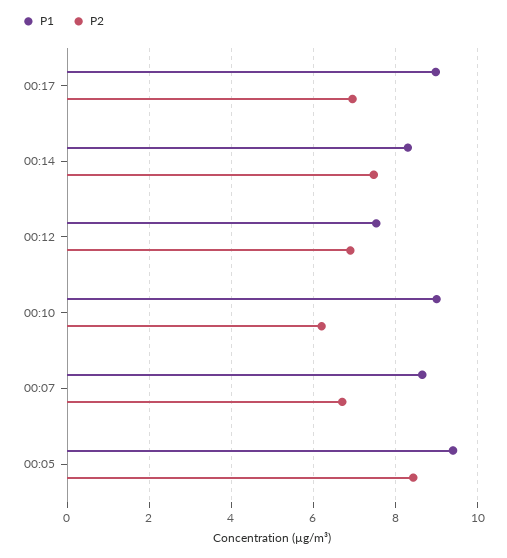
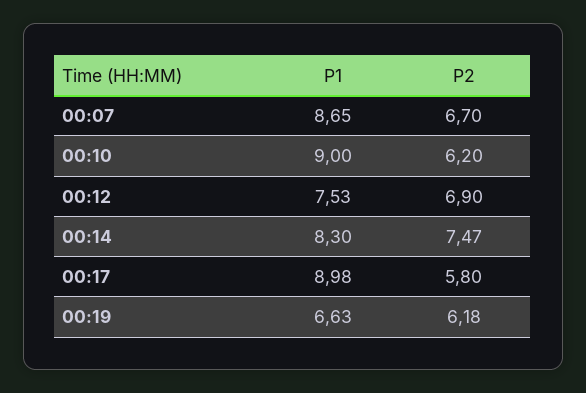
P2, 00:17: 7 -> 5.8
P1, 00:05: 9.4 -> none
P2, 00:05: 8.4 -> none
P1, 00:19: none -> 6.63
P2, 00:19: none -> 6.18

